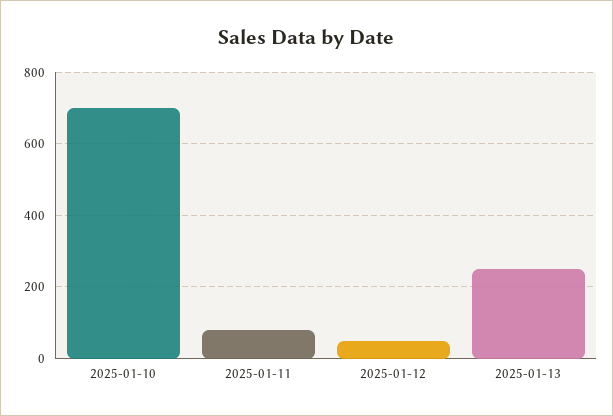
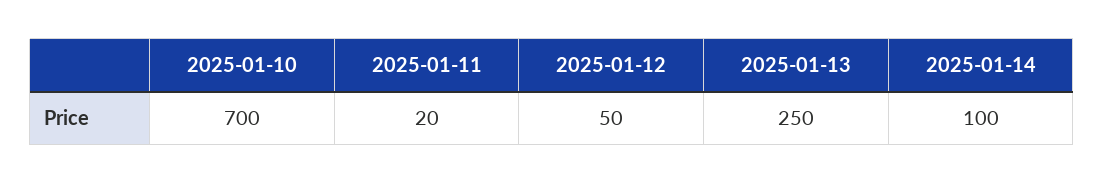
2025-01-11: 80 -> 20
2025-01-14: none -> 100

